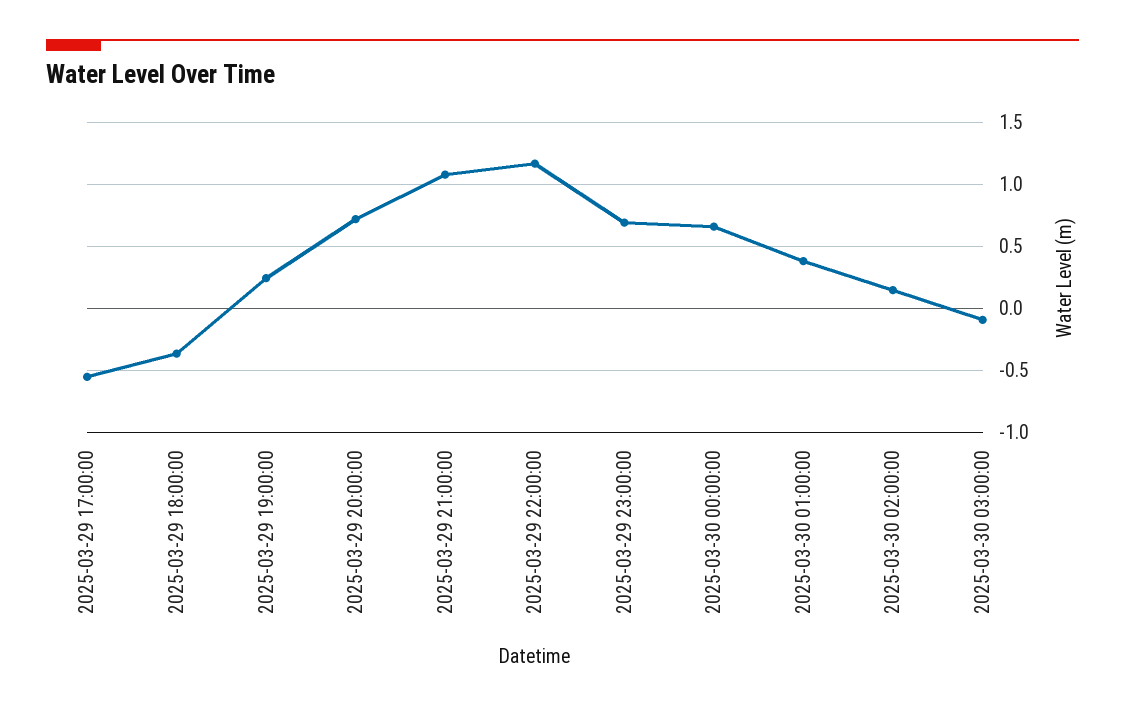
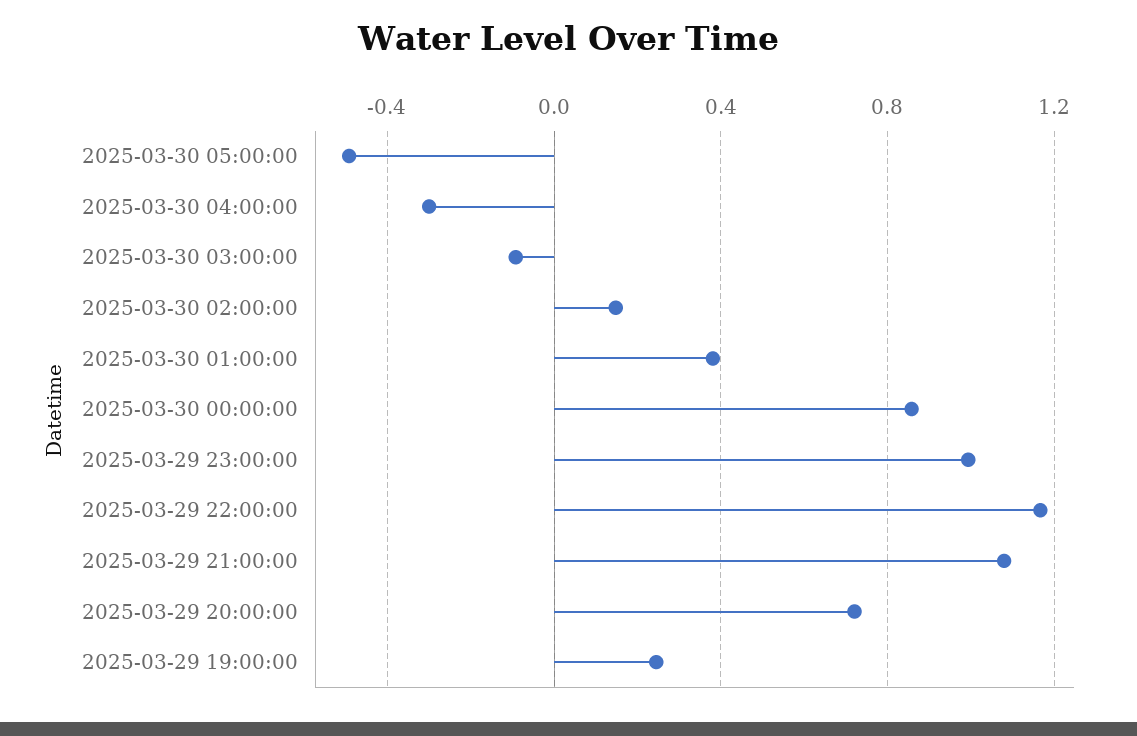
2025-03-29 17:00:00: -0.55 -> none
2025-03-29 18:00:00: -0.35 -> none
2025-03-29 23:00:00: 0.7 -> 1
2025-03-30 00:00:00: 0.65 -> 0.85
2025-03-30 05:00:00: none -> -0.5
2025-03-30 04:00:00: none -> -0.3

